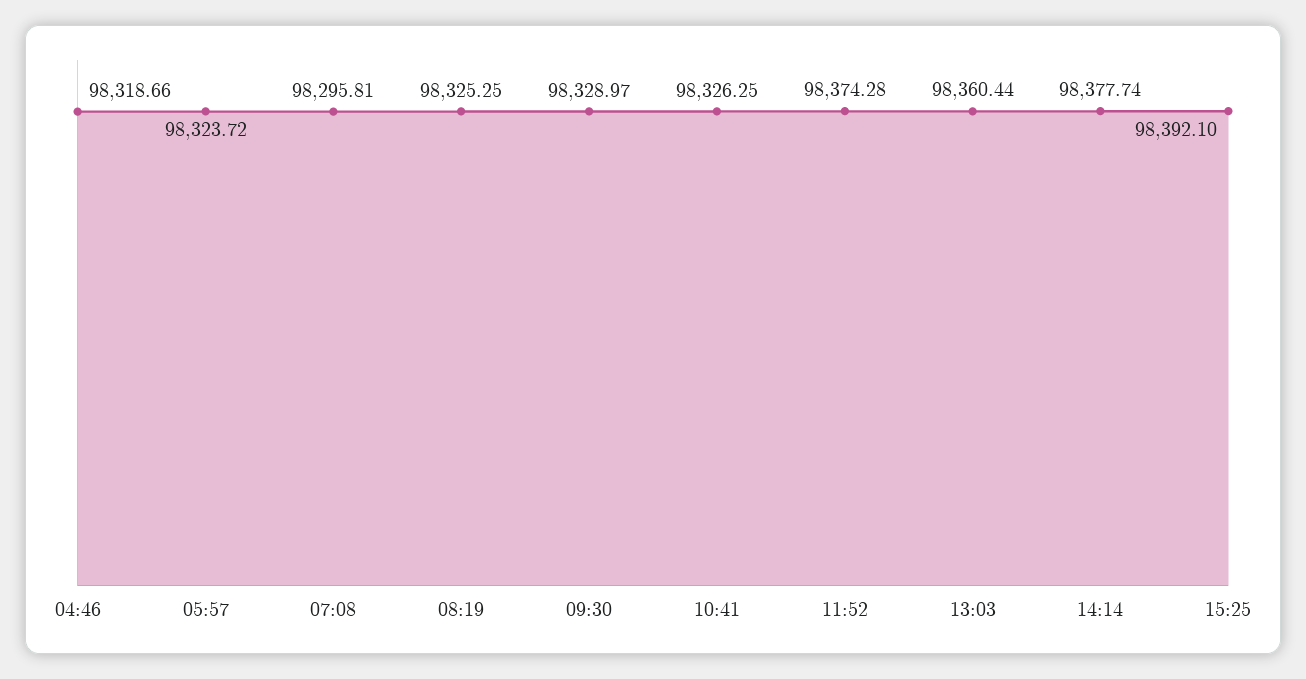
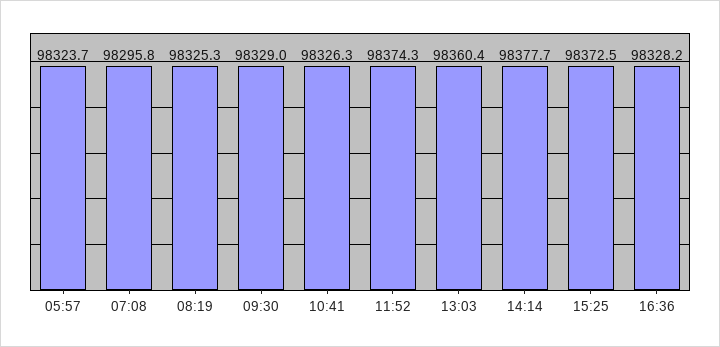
04:46: 98318.66 -> none
15:25: 98392.1 -> 98372.5
16:36: none -> 98328.2

